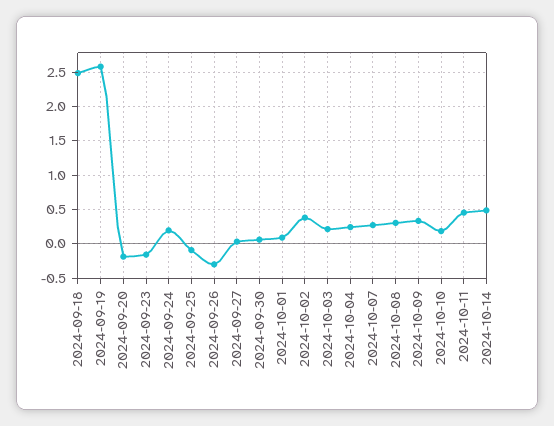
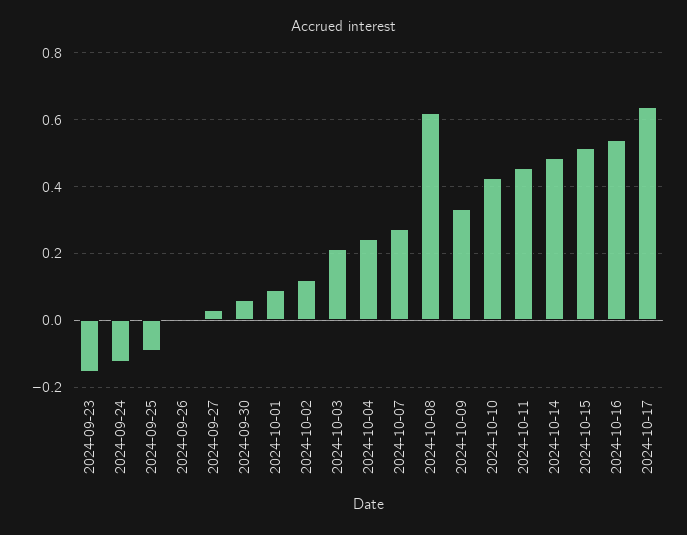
2024-09-18: 2.5 -> none
2024-09-19: 2.6 -> none
2024-09-20: -0.2 -> none
2024-09-24: 0.2 -> -0.12
2024-09-26: -0.3 -> 0
2024-10-02: 0.4 -> 0.12
2024-10-08: 0.3 -> 0.62
2024-10-10: 0.2 -> 0.42
2024-10-15: none -> 0.52
2024-10-16: none -> 0.54
2024-10-17: none -> 0.64

